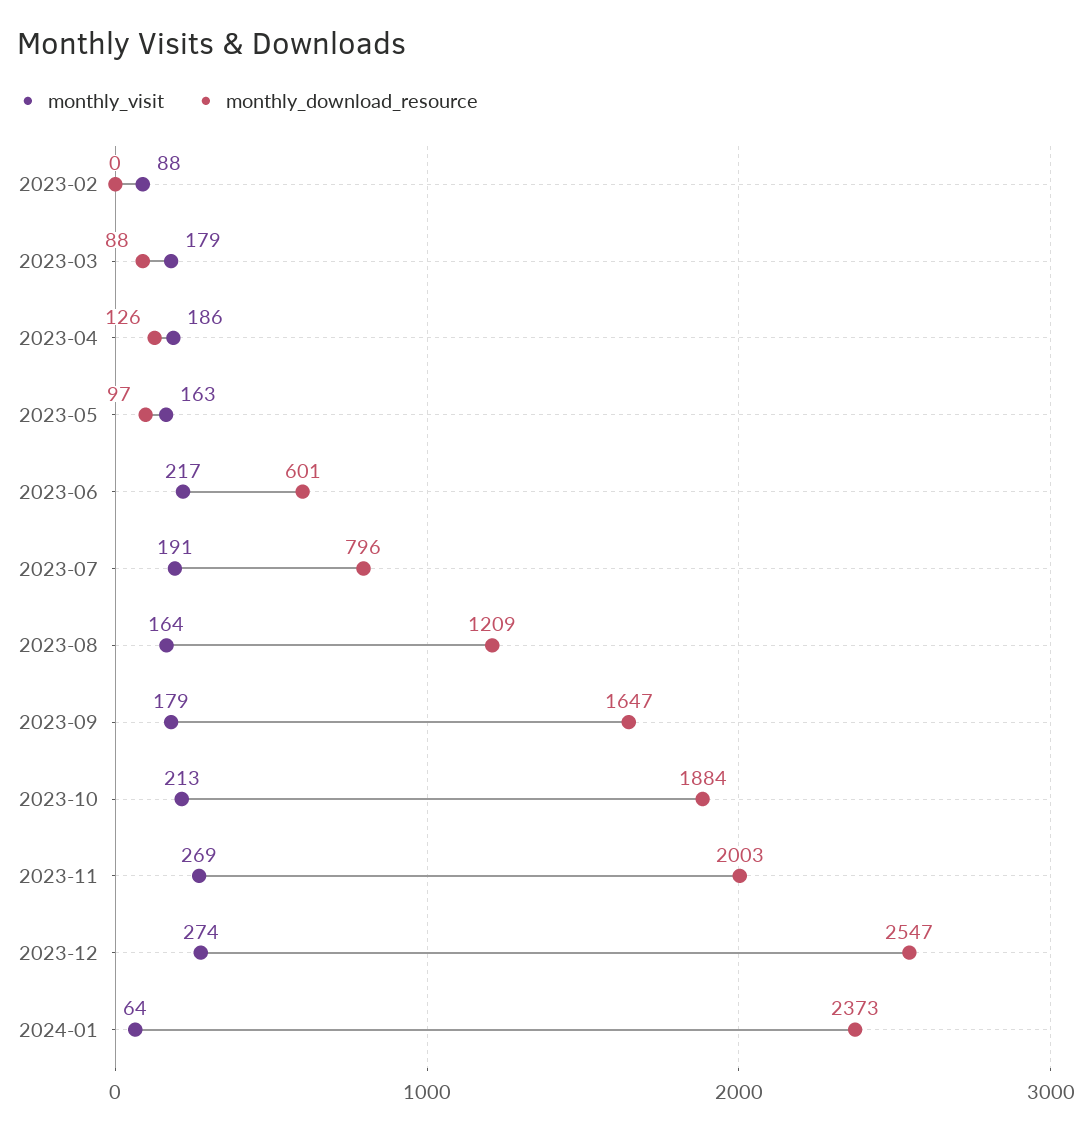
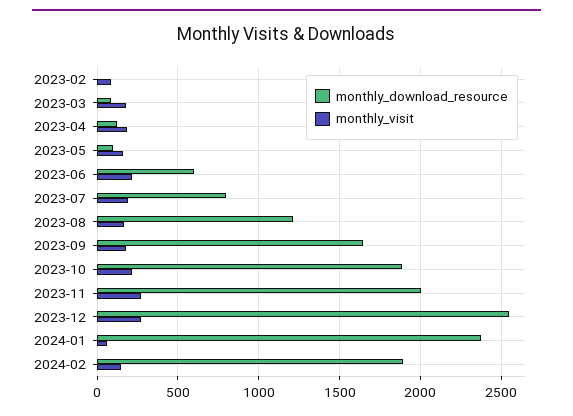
monthly_download_resource, 2024-02: none -> 1900
monthly_visit, 2024-02: none -> 150

